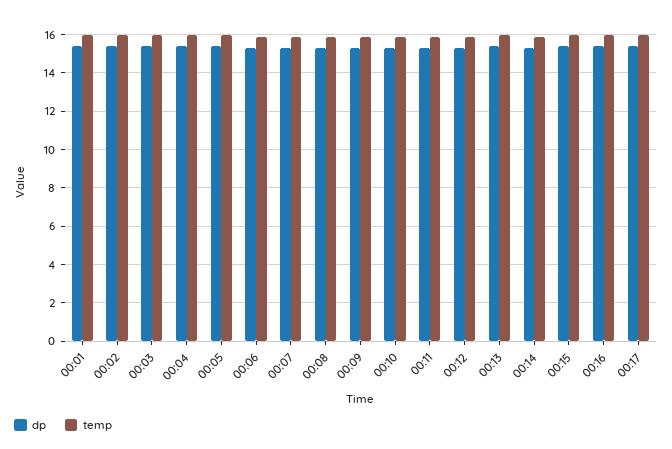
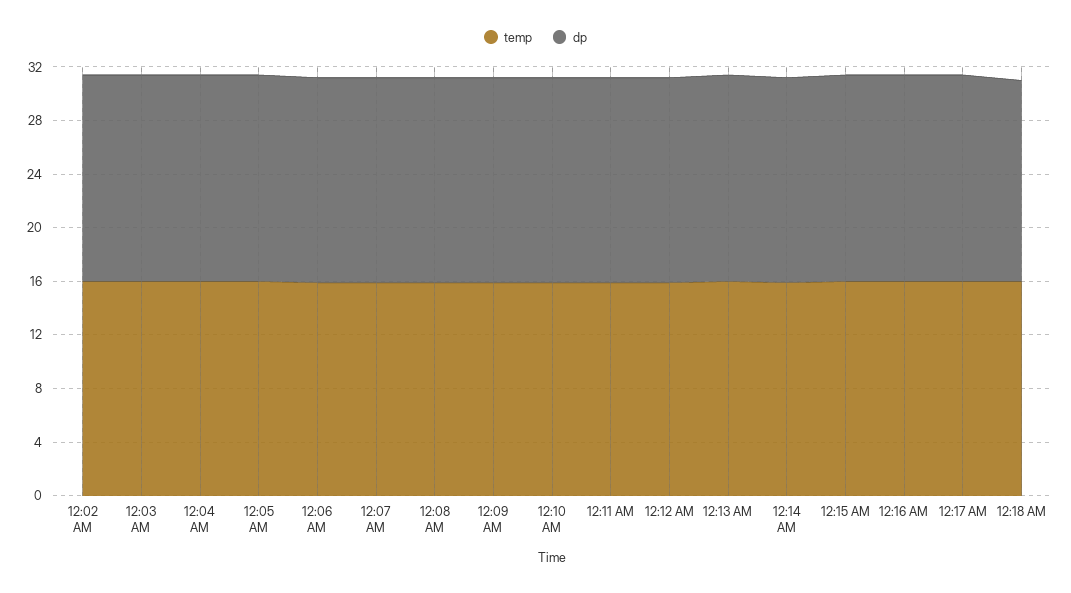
dp, 00:01: 15.5 -> none
temp, 00:01: 16 -> none
temp, 12:18 AM: none -> 16
dp, 12:18 AM: none -> 15

